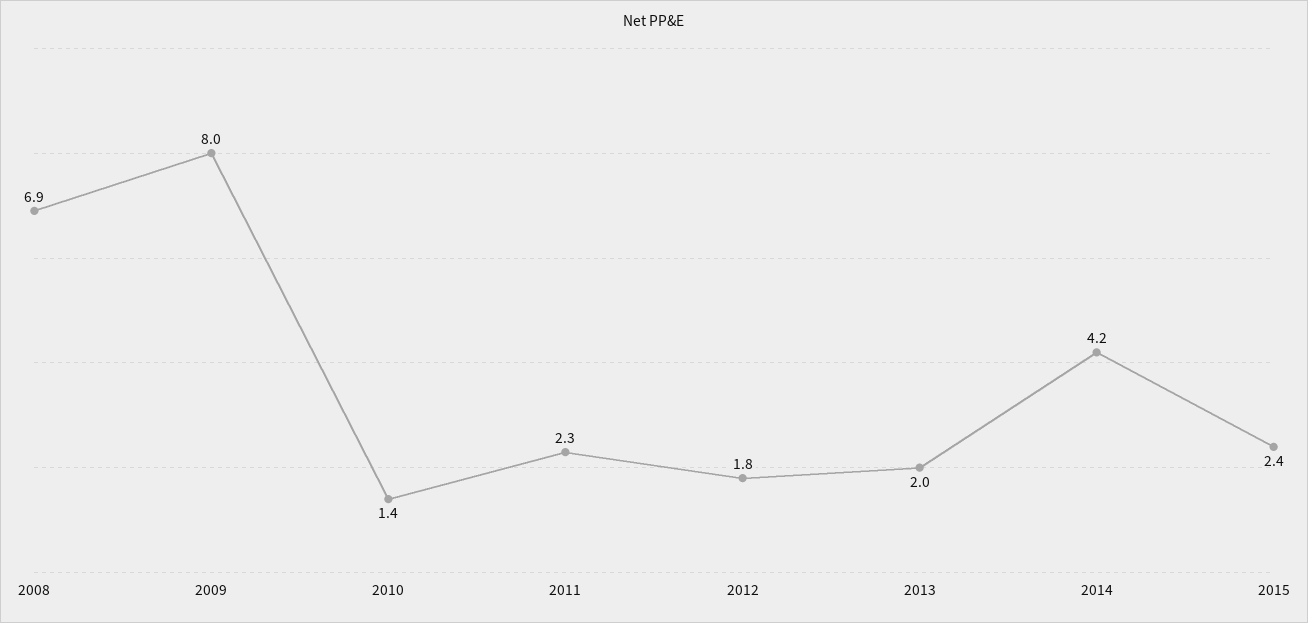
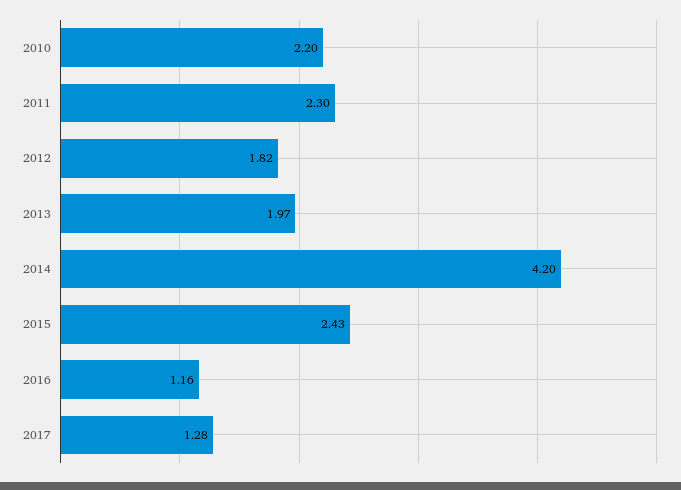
2008: 6.9 -> none
2009: 8 -> none
2010: 1.4 -> 2.2
2016: none -> 1.16
2017: none -> 1.28

